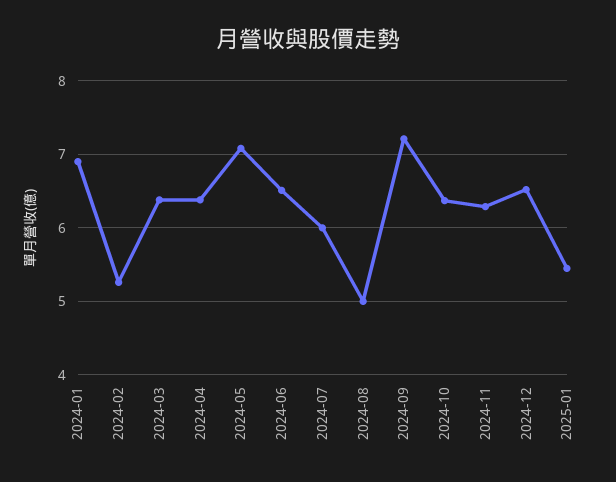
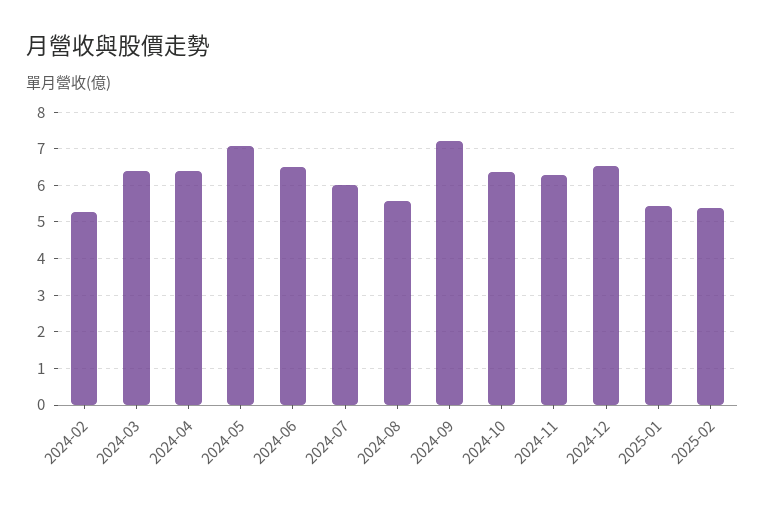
2024-01: 6.9 -> none
2024-08: 5 -> 5.6
2025-02: none -> 5.4

